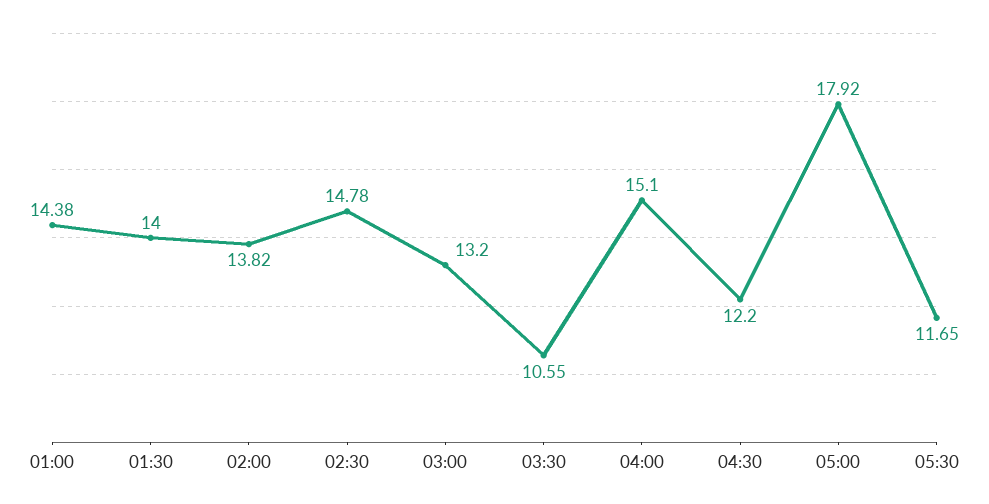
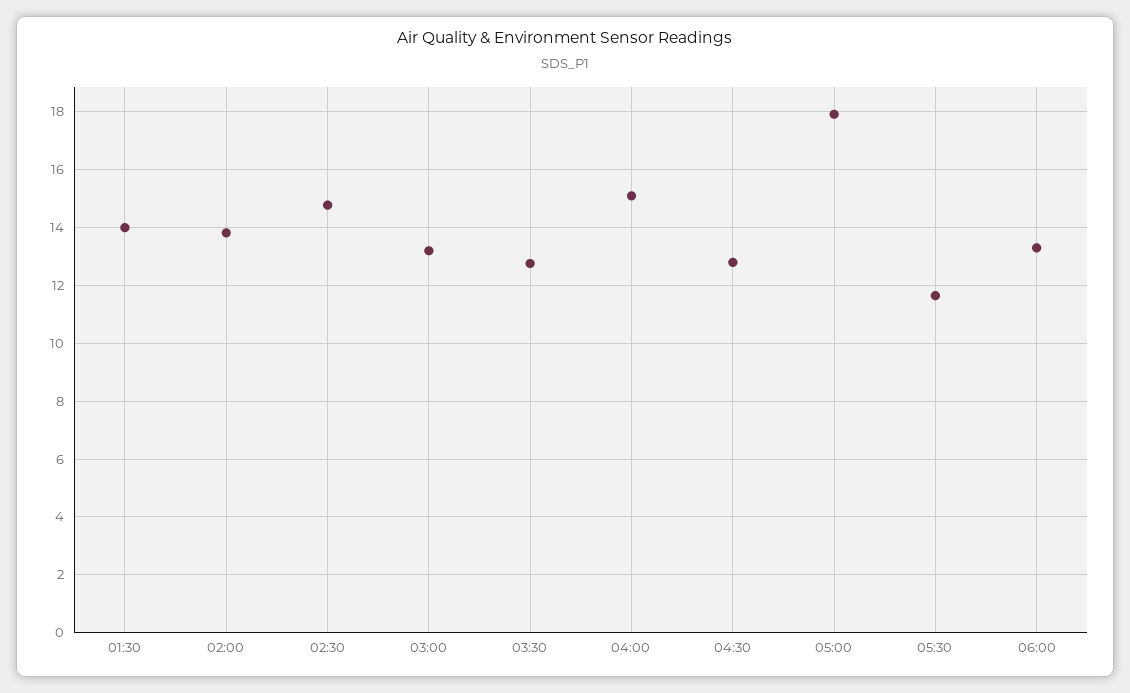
01:00: 14.38 -> none
03:30: 10.55 -> 12.75
04:30: 12.2 -> 12.75
06:00: none -> 13.25

